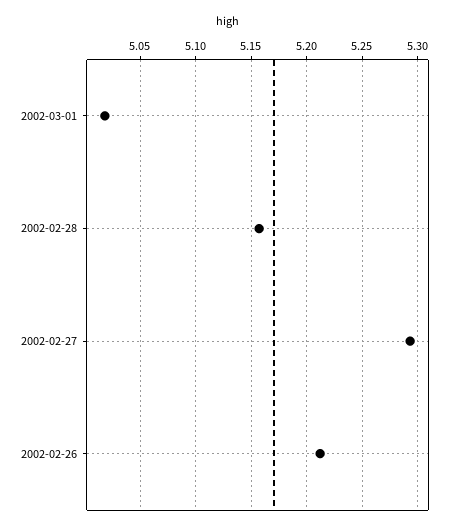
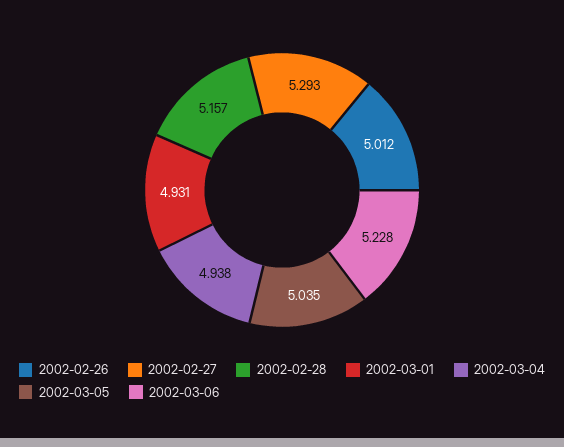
2002-03-01: 5.02 -> 4.931
2002-02-26: 5.21 -> 5.012
2002-03-04: none -> 4.938
2002-03-05: none -> 5.035
2002-03-06: none -> 5.228

